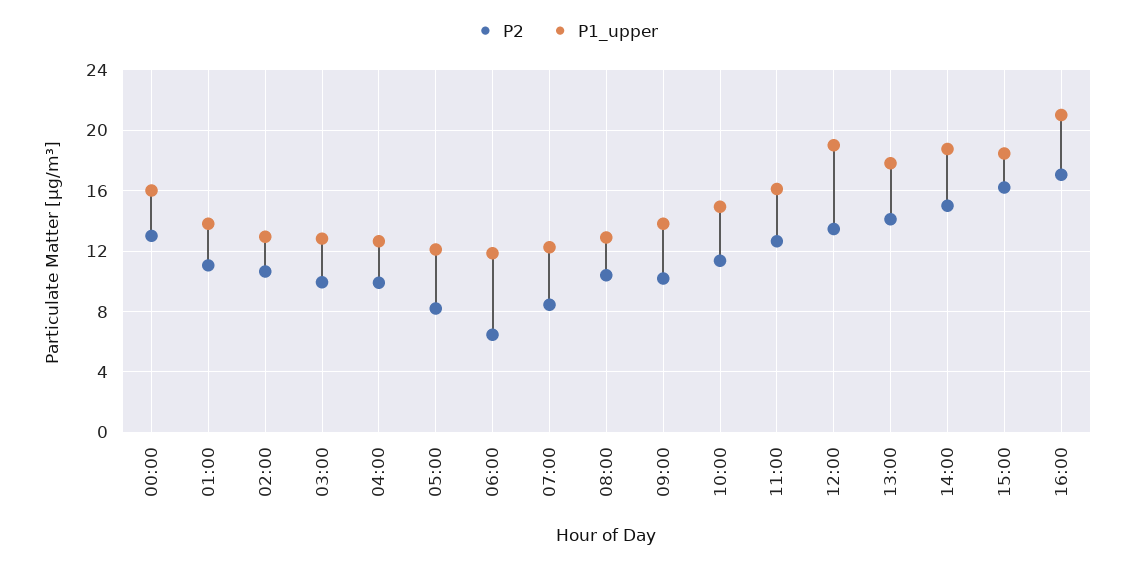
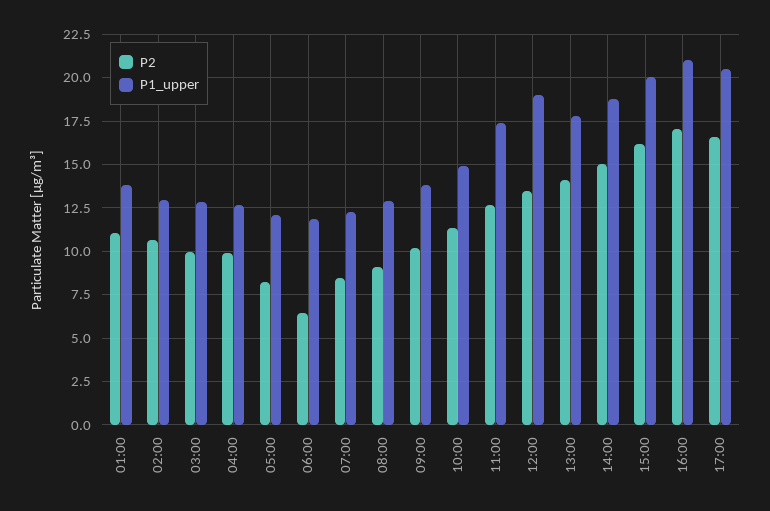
P2, 00:00: 13 -> none
P1_upper, 00:00: 16 -> none
P2, 08:00: 10.5 -> 9
P1_upper, 11:00: 16 -> 17.5
P1_upper, 15:00: 18.5 -> 20
P2, 17:00: none -> 16.5
P1_upper, 17:00: none -> 20.5

